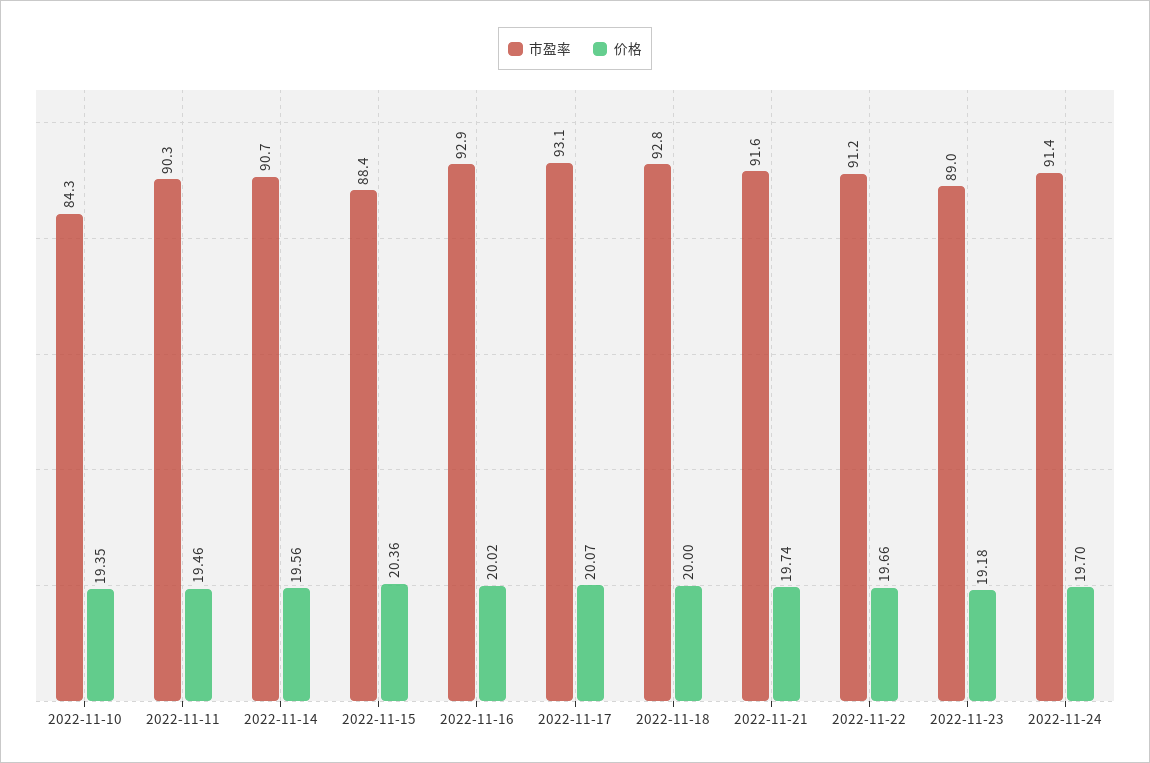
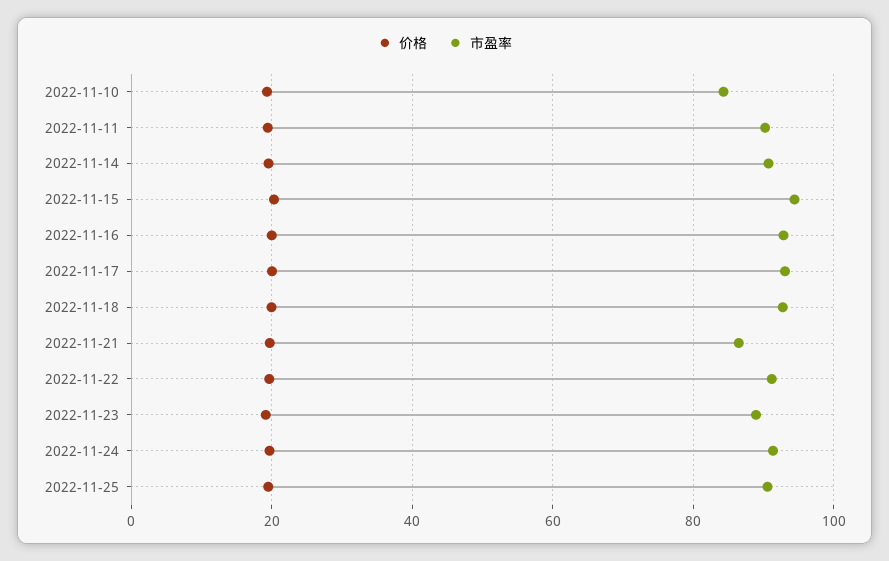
市盈率, 2022-11-15: 88.4 -> 94
市盈率, 2022-11-21: 91.6 -> 86
价格, 2022-11-25: none -> 20
市盈率, 2022-11-25: none -> 90

